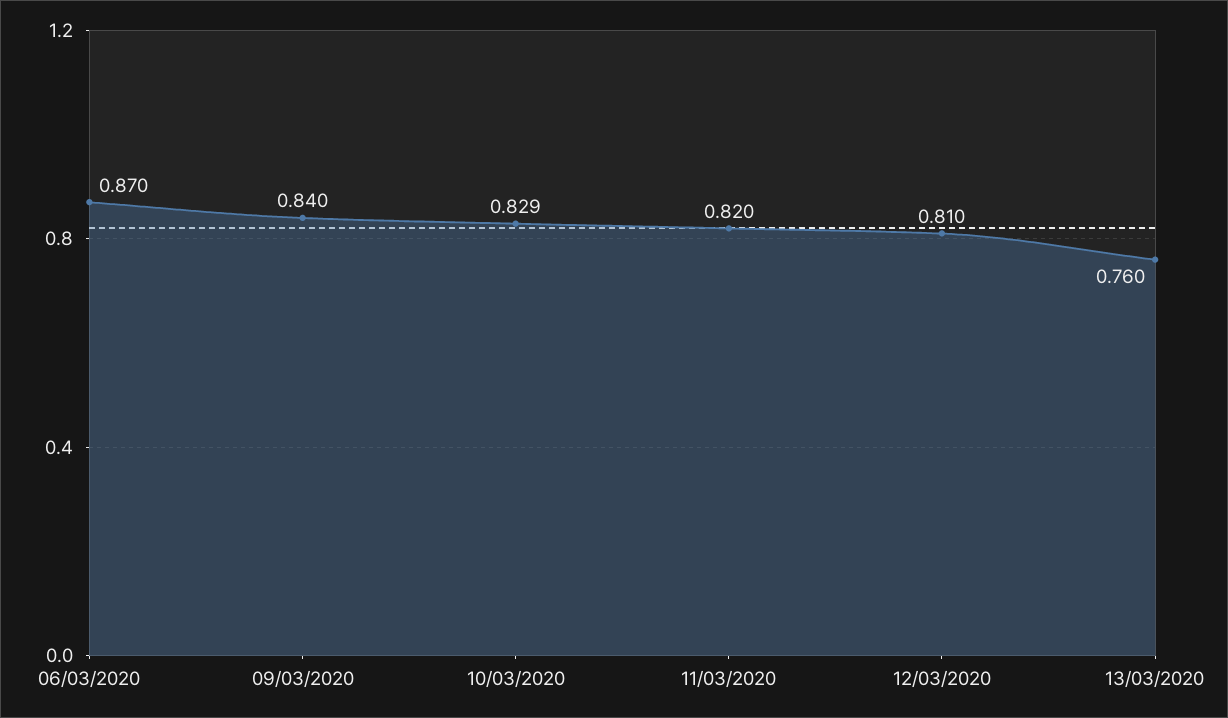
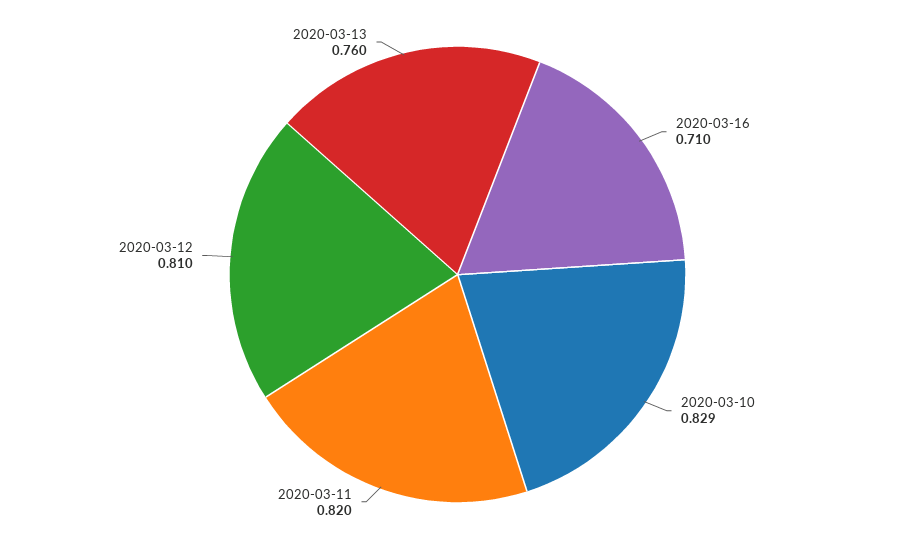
06/03/2020: 0.87 -> none
09/03/2020: 0.84 -> none
2020-03-16: none -> 0.71

